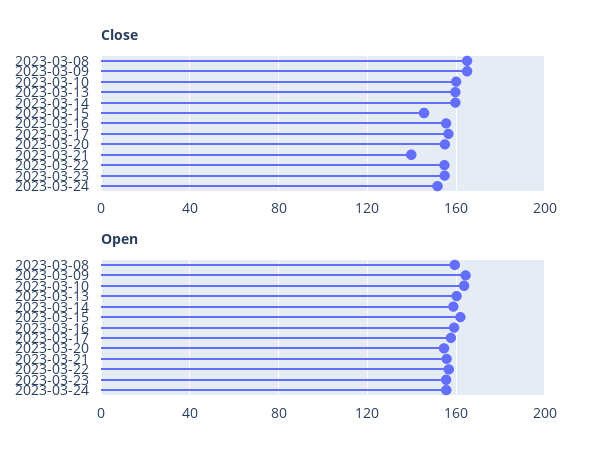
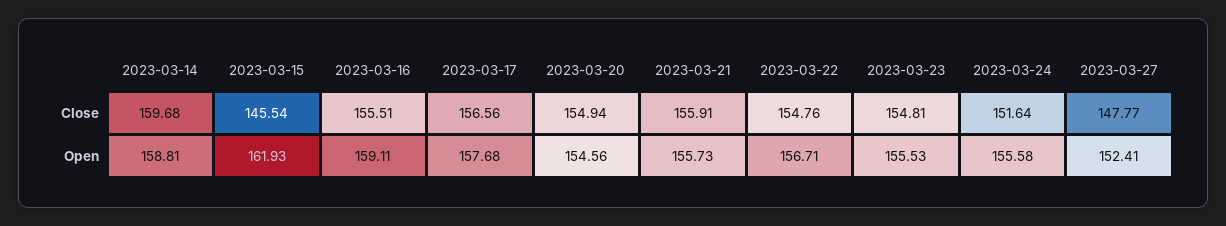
Close, 2023-03-08: 165 -> none
Close, 2023-03-09: 165 -> none
Close, 2023-03-10: 160 -> none
Close, 2023-03-13: 160 -> none
Close, 2023-03-21: 140 -> 155.91
Open, 2023-03-08: 160 -> none
Open, 2023-03-09: 165 -> none
Open, 2023-03-10: 165 -> none
Open, 2023-03-13: 160 -> none
Close, 2023-03-27: none -> 147.77
Open, 2023-03-27: none -> 152.41

